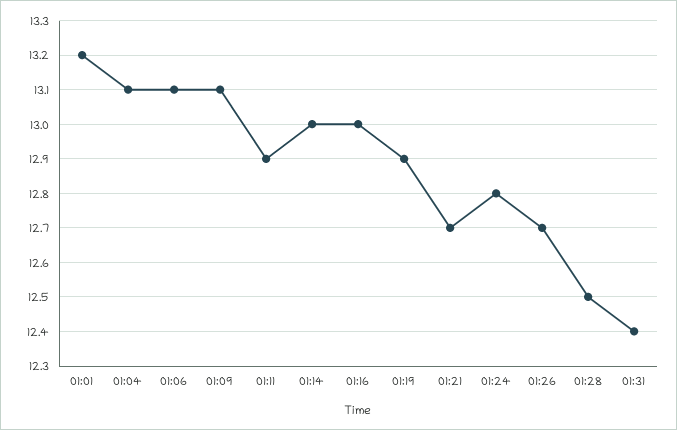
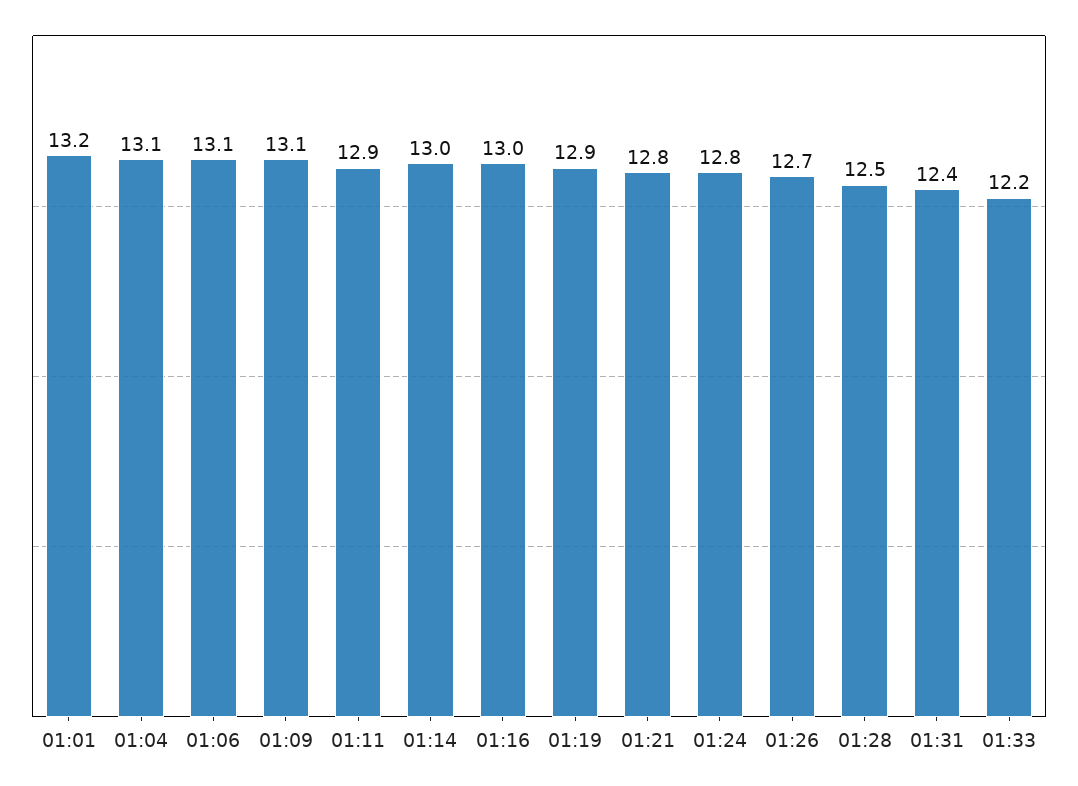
01:21: 12.7 -> 12.8
01:33: none -> 12.2

